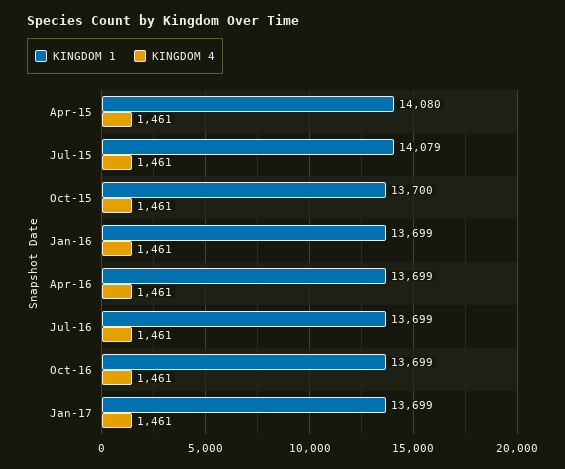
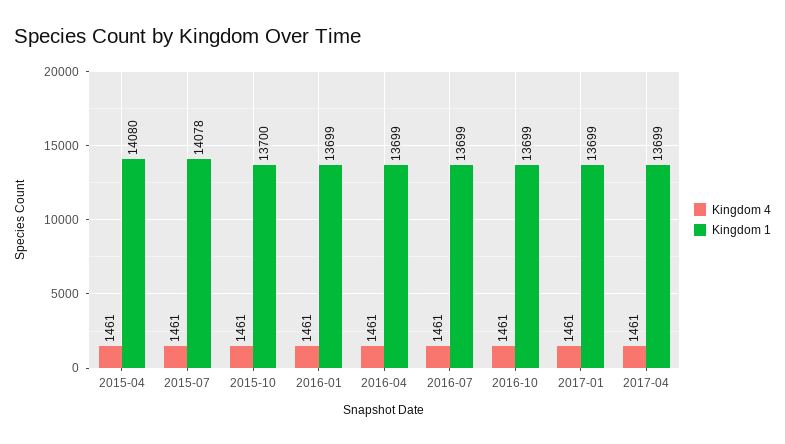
KINGDOM 1, Jul-15: 14079 -> 14078
KINGDOM 4, 2017-04: none -> 1461
KINGDOM 1, 2017-04: none -> 13699

